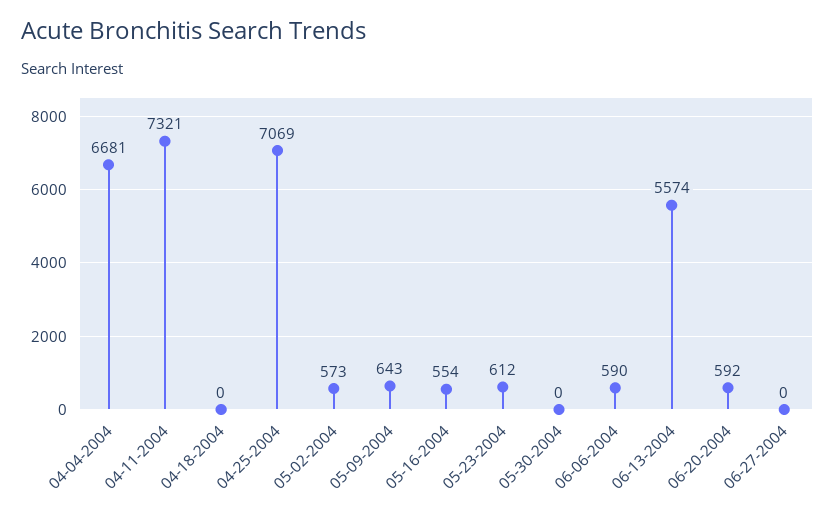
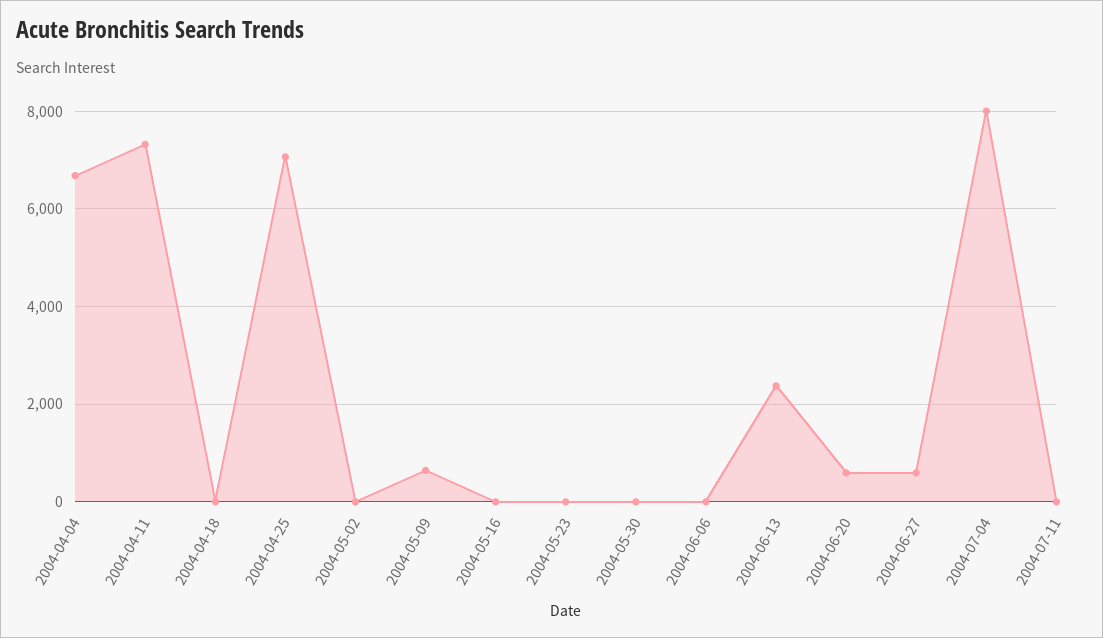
05-02-2004: 573 -> 0
05-16-2004: 554 -> 0
05-23-2004: 612 -> 0
06-06-2004: 590 -> 0
06-13-2004: 5574 -> 2400
06-27-2004: 0 -> 600
2004-07-04: none -> 8000
2004-07-11: none -> 0

